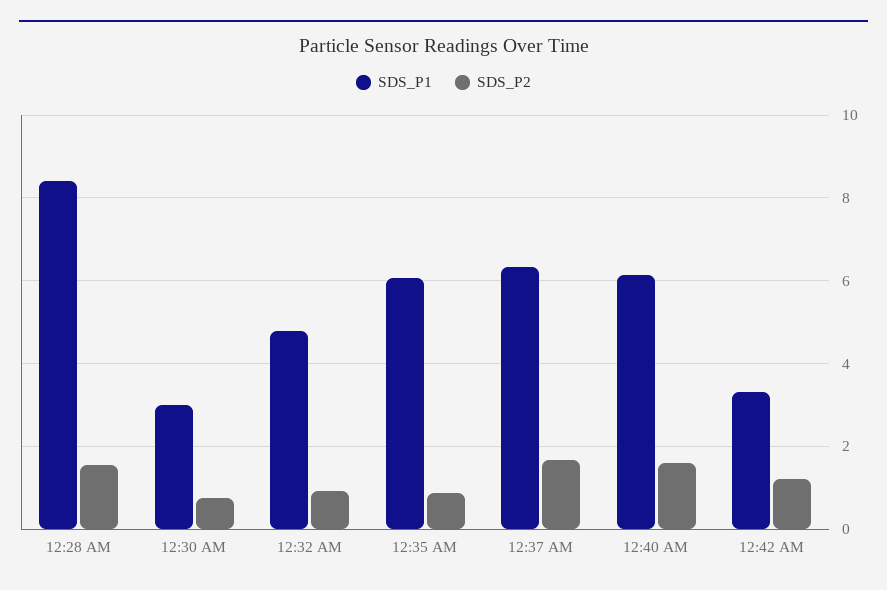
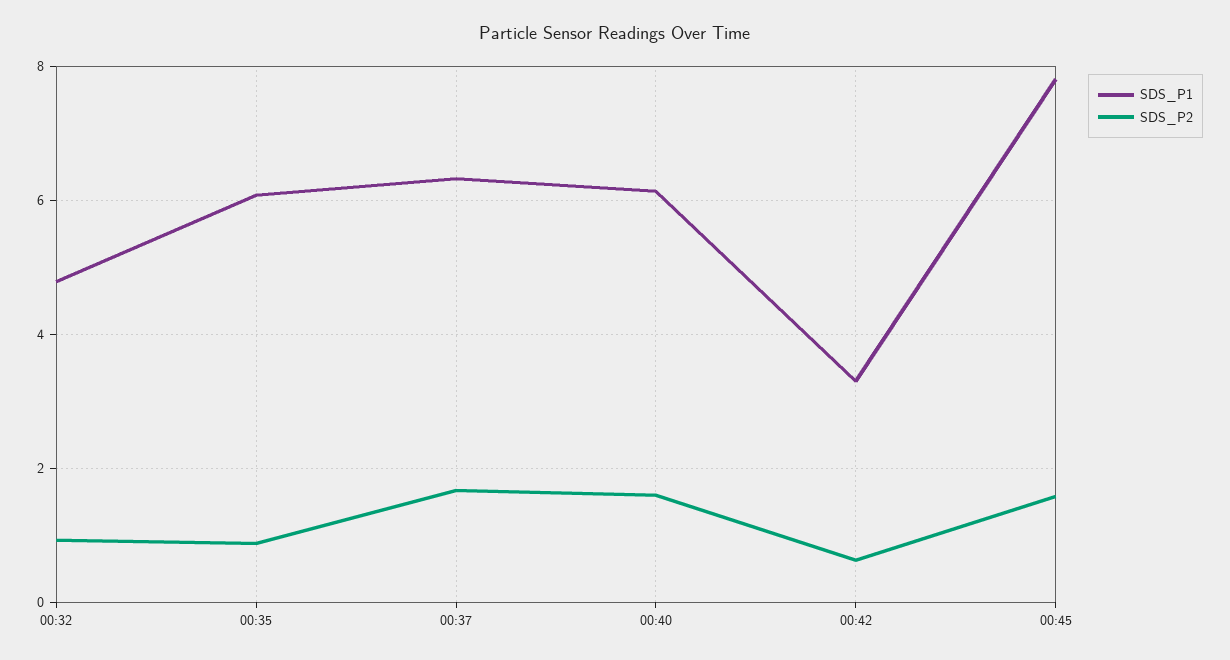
SDS_P1, 12:28 AM: 8.4 -> none
SDS_P2, 12:28 AM: 1.6 -> none
SDS_P1, 12:30 AM: 3 -> none
SDS_P2, 12:30 AM: 0.8 -> none
SDS_P2, 12:42 AM: 1.2 -> 0.6
SDS_P1, 00:45: none -> 7.8
SDS_P2, 00:45: none -> 1.6

